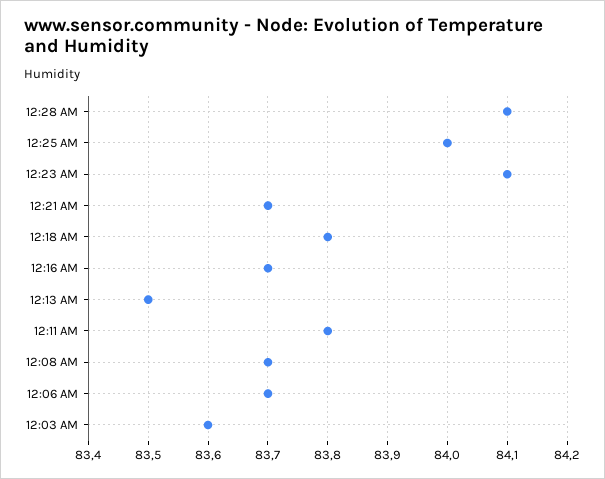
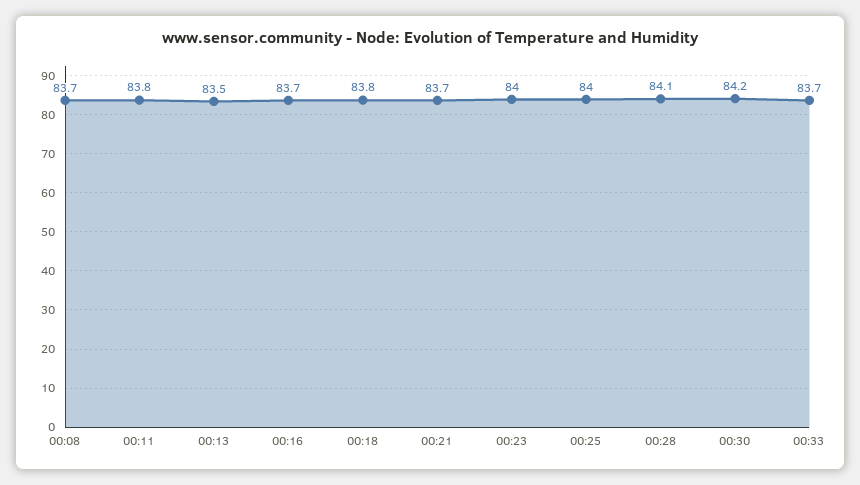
12:23 AM: 84.1 -> 84
12:06 AM: 83.7 -> none
12:03 AM: 83.6 -> none
00:30: none -> 84.2
00:33: none -> 83.7

